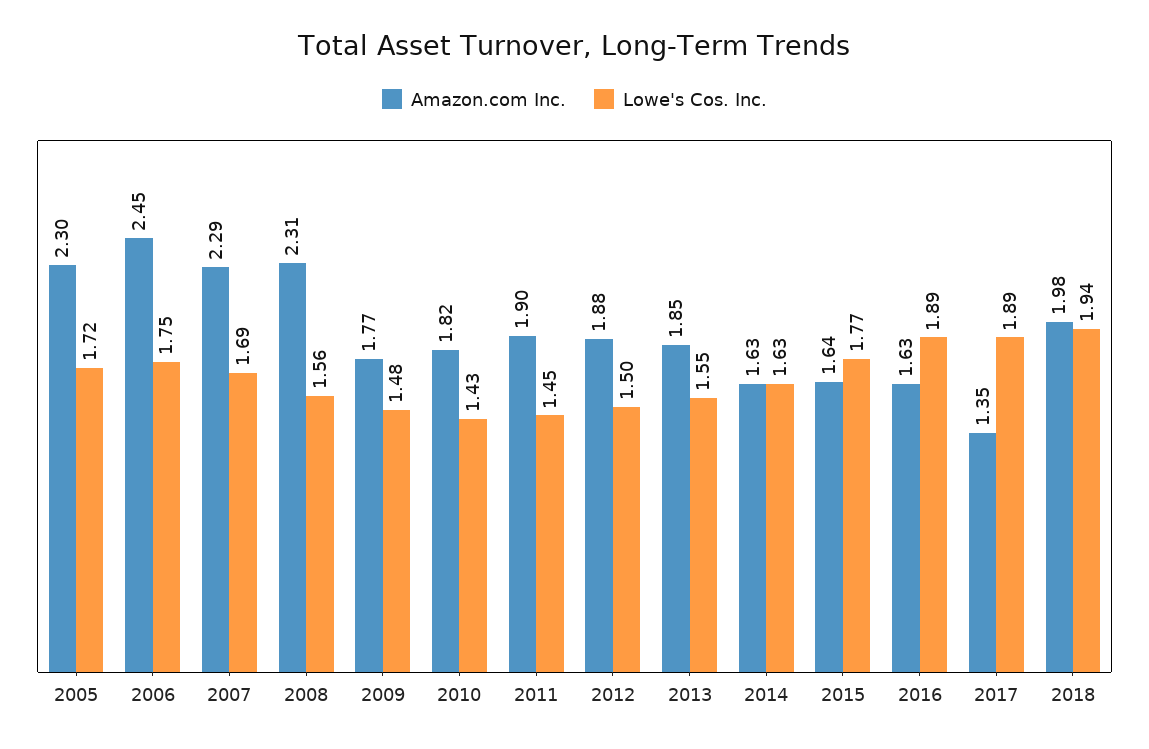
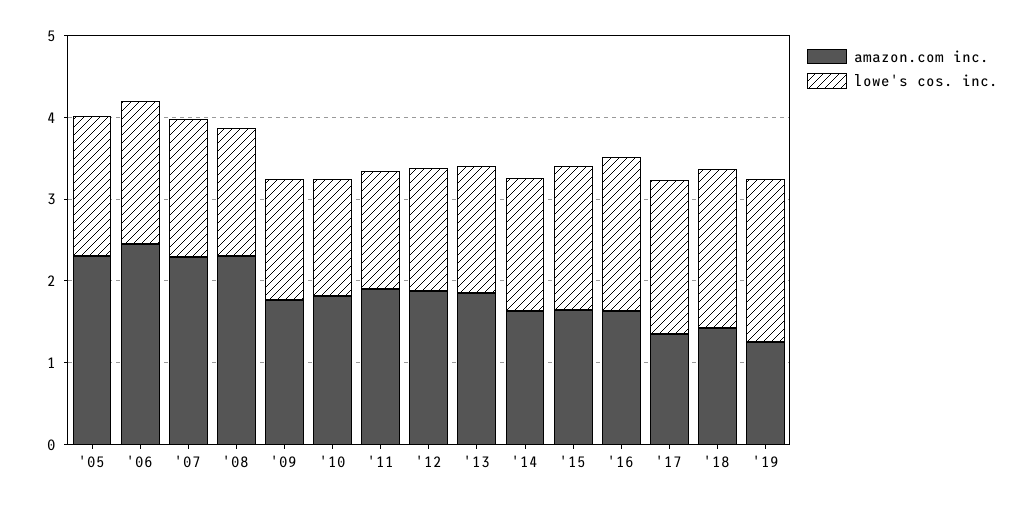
Amazon.com Inc., 2018: 1.98 -> 1.4
Amazon.com Inc., '19: none -> 1.2
Lowe's Cos. Inc., '19: none -> 2

